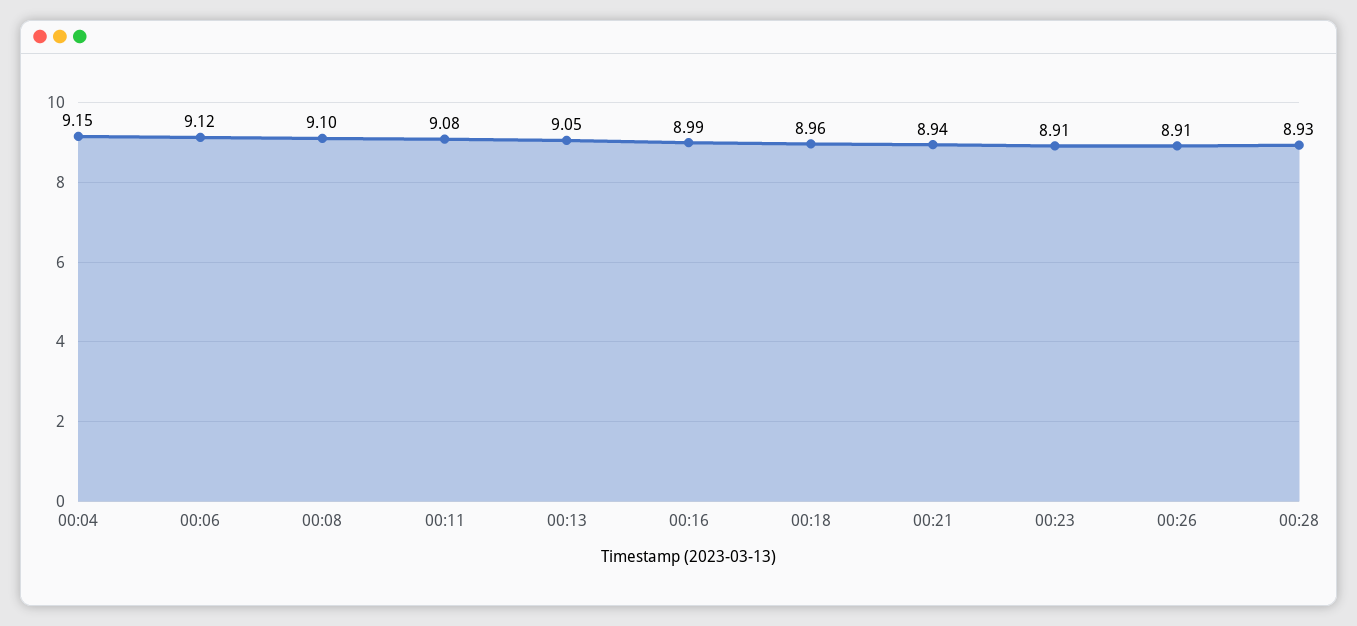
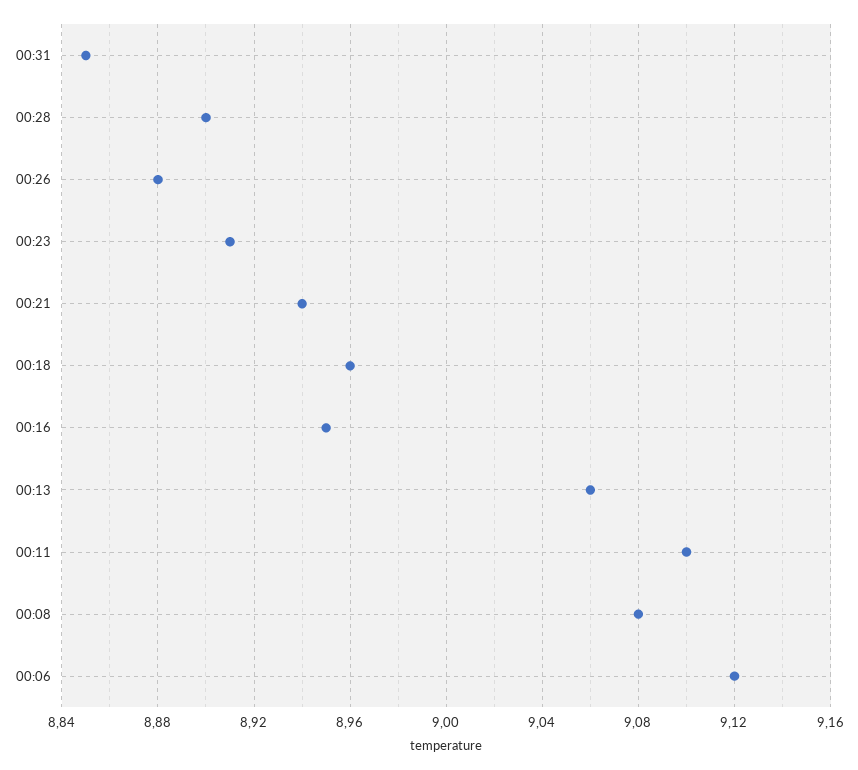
00:04: 9.15 -> none
00:08: 9.1 -> 9.08
00:11: 9.08 -> 9.1
00:13: 9.05 -> 9.06
00:16: 8.99 -> 8.95
00:26: 8.91 -> 8.88
00:28: 8.93 -> 8.9
00:31: none -> 8.85

